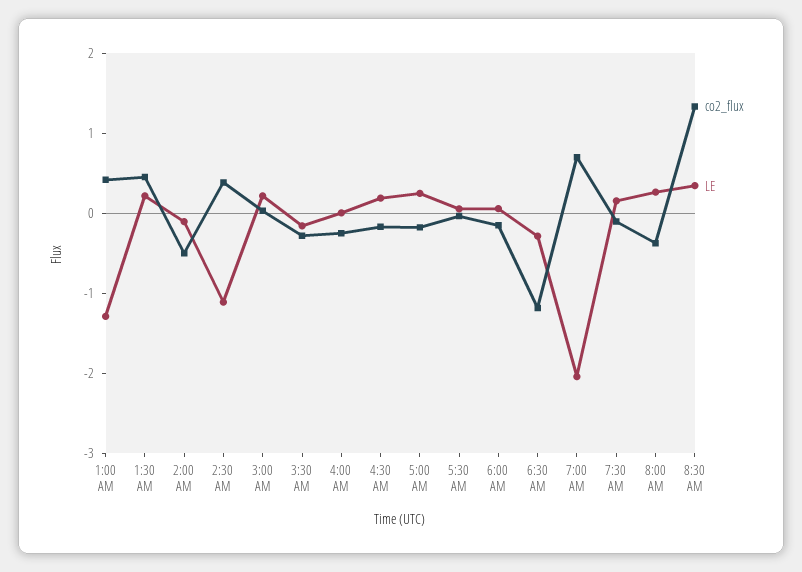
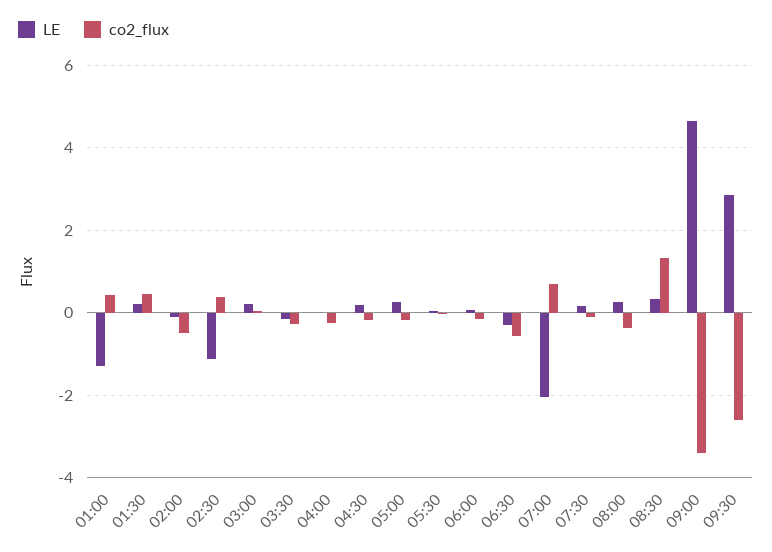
co2_flux, 6:30 AM: -1.2 -> -0.6
LE, 09:00: none -> 4.6
co2_flux, 09:00: none -> -3.4
LE, 09:30: none -> 2.8
co2_flux, 09:30: none -> -2.6

